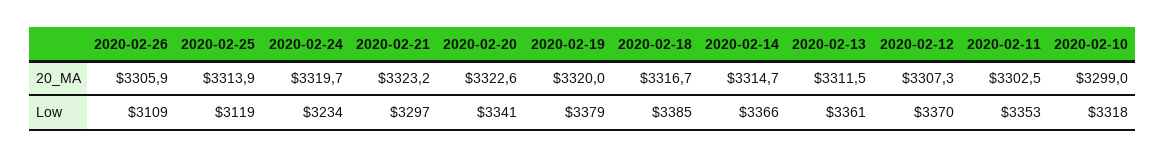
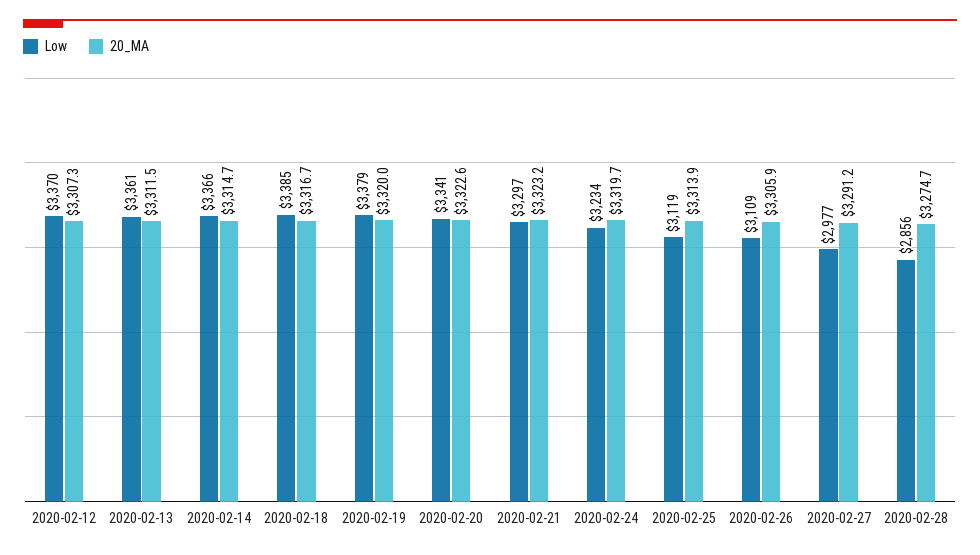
20_MA, 2020-02-11: 3302.5 -> none
20_MA, 2020-02-10: 3299 -> none
Low, 2020-02-11: 3353 -> none
Low, 2020-02-10: 3318 -> none
Low, 2020-02-27: none -> 2977
20_MA, 2020-02-27: none -> 3291.2
Low, 2020-02-28: none -> 2856
20_MA, 2020-02-28: none -> 3274.7

